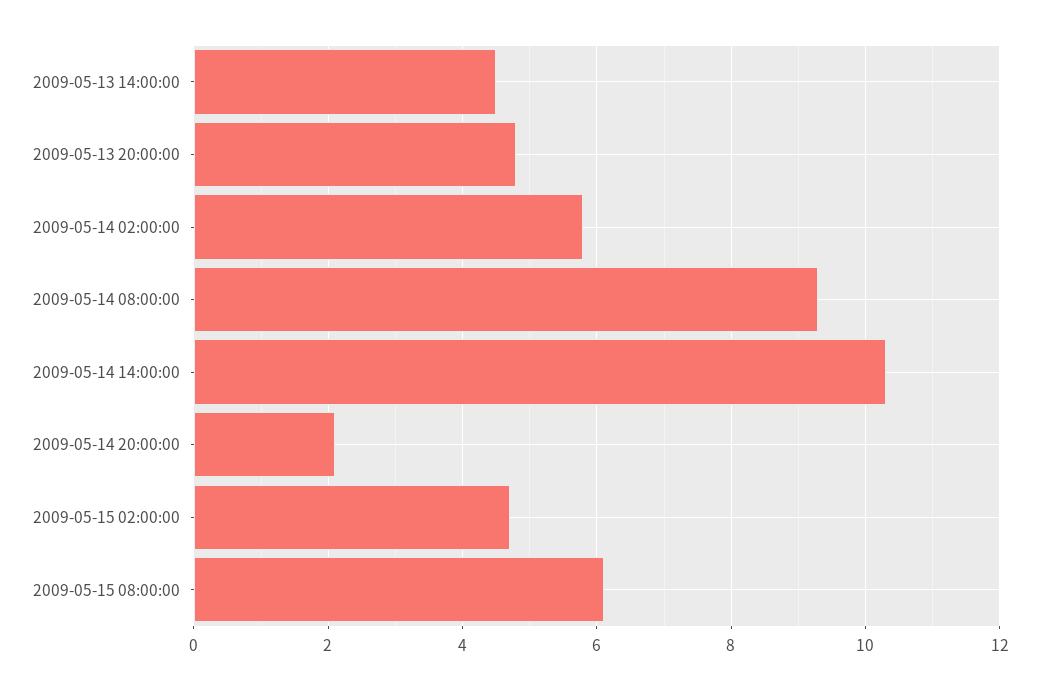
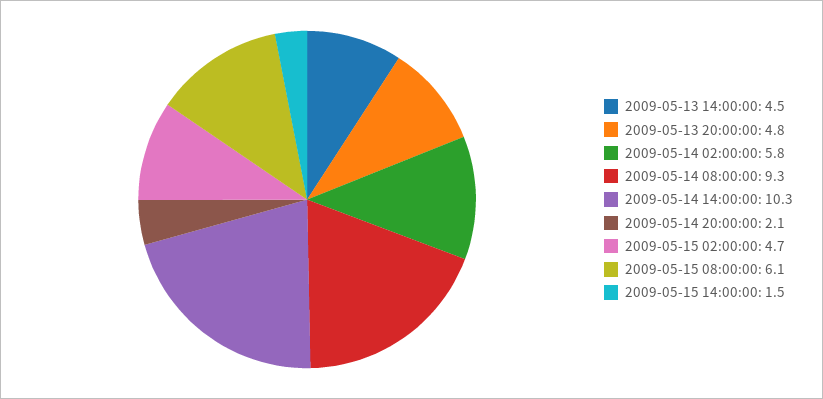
2009-05-15 14:00:00: none -> 1.5

